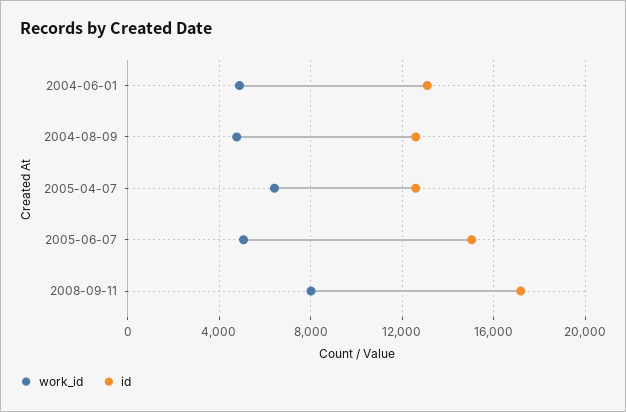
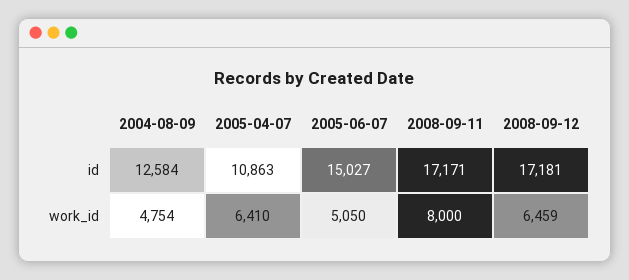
work_id, 2004-06-01: 5000 -> none
id, 2004-06-01: 13000 -> none
id, 2005-04-07: 12500 -> 10863
id, 2008-09-12: none -> 17181
work_id, 2008-09-12: none -> 6459

